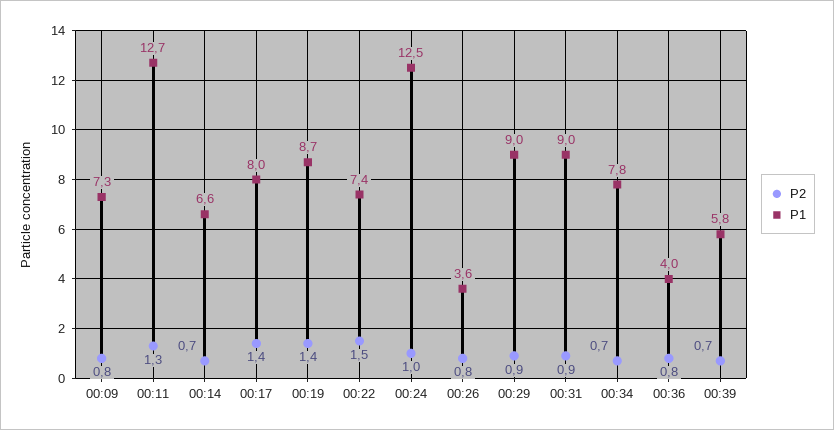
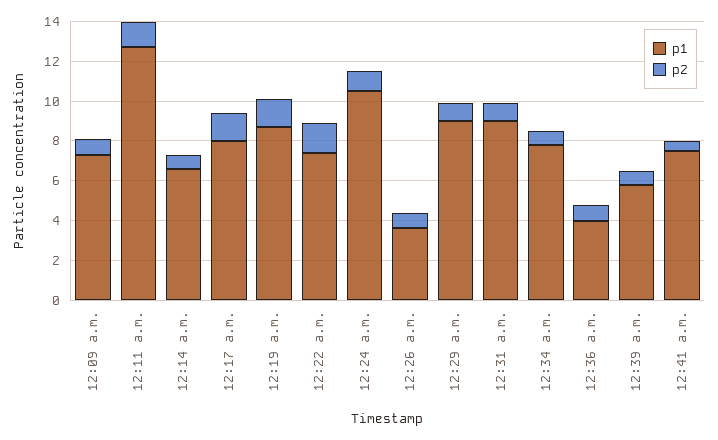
P1, 00:24: 12.5 -> 10.5
P1, 12:41 a.m.: none -> 7.5
P2, 12:41 a.m.: none -> 0.5

